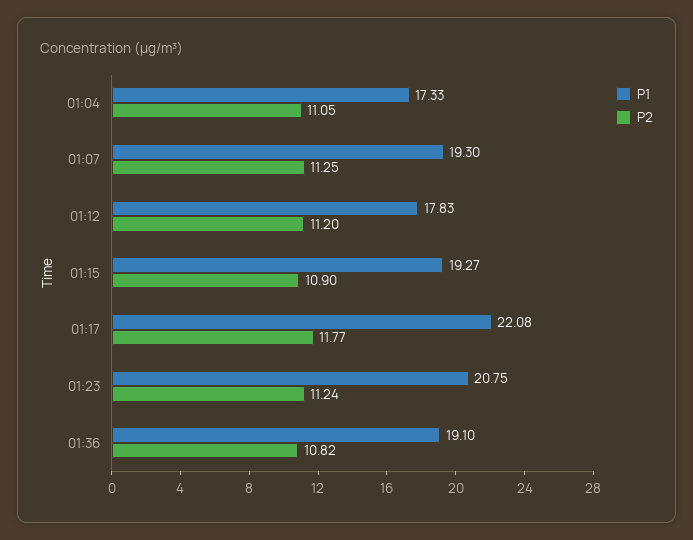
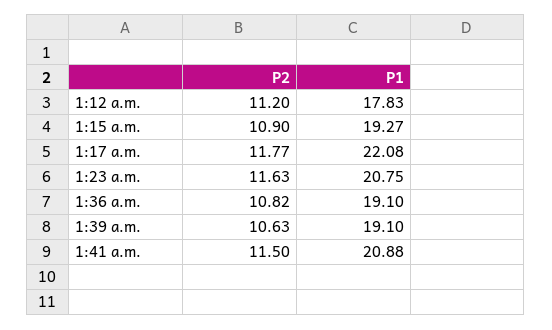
P1, 01:04: 17.33 -> none
P2, 01:04: 11.05 -> none
P1, 01:07: 19.3 -> none
P2, 01:07: 11.25 -> none
P2, 01:23: 11.24 -> 11.63
P2, 1:39 a.m.: none -> 10.63
P1, 1:39 a.m.: none -> 19.1
P2, 1:41 a.m.: none -> 11.5
P1, 1:41 a.m.: none -> 20.88

